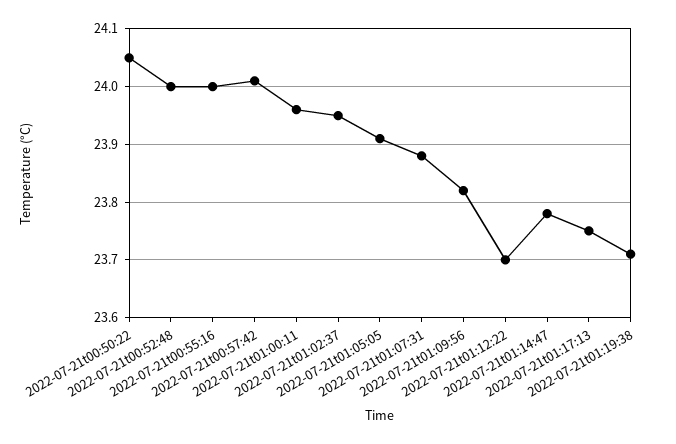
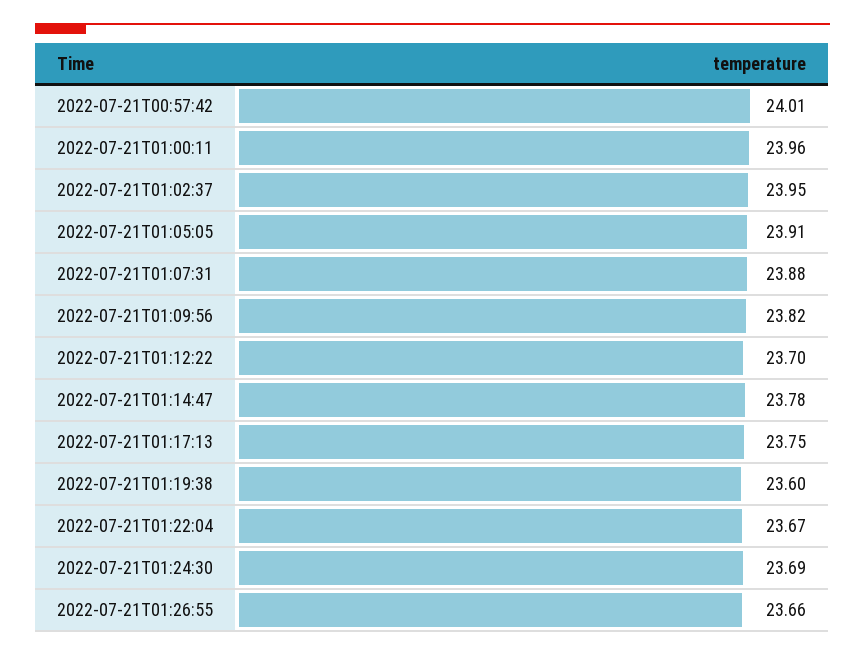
2022-07-21t00:50:22: 24.05 -> none
2022-07-21t00:52:48: 24 -> none
2022-07-21t00:55:16: 24 -> none
2022-07-21t01:19:38: 23.7 -> 23.6
2022-07-21T01:22:04: none -> 23.67
2022-07-21T01:24:30: none -> 23.69
2022-07-21T01:26:55: none -> 23.66

